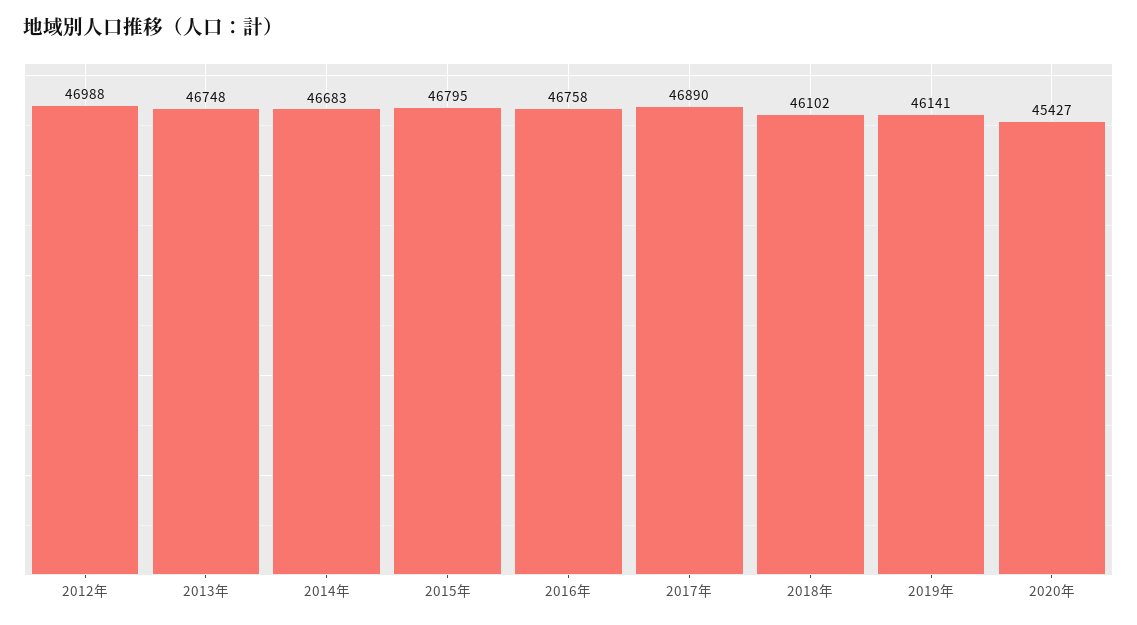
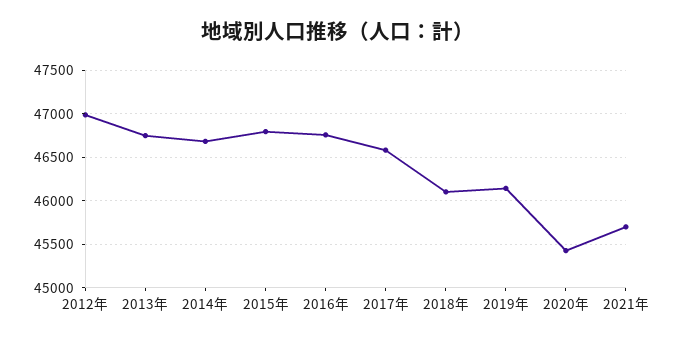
2017年: 46890 -> 46600
2021年: none -> 45700

